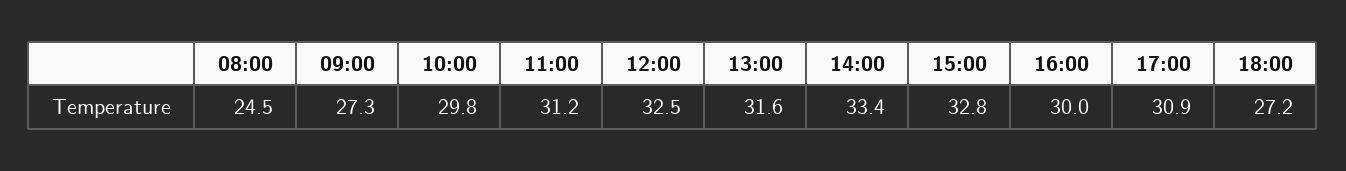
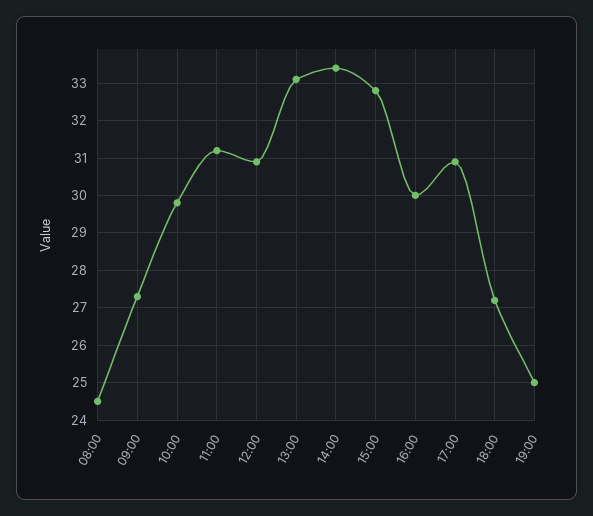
12:00: 32.5 -> 31
13:00: 31.6 -> 33
19:00: none -> 25

